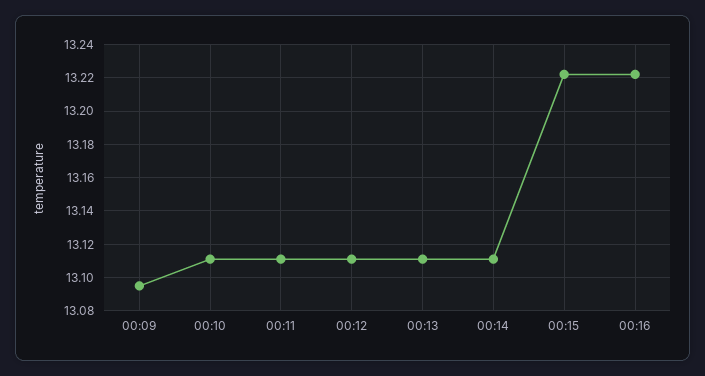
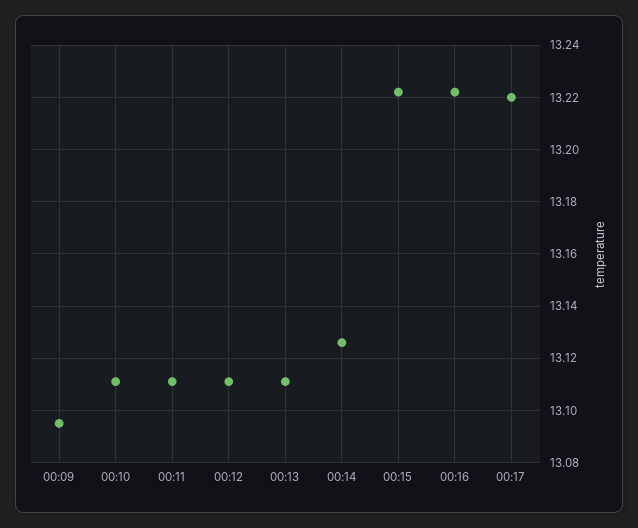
00:14: 13.11 -> 13.125
00:17: none -> 13.22

